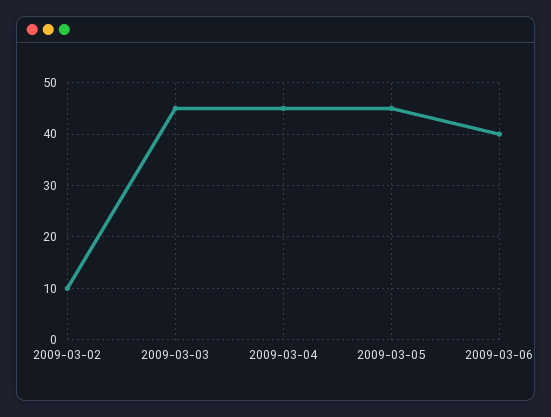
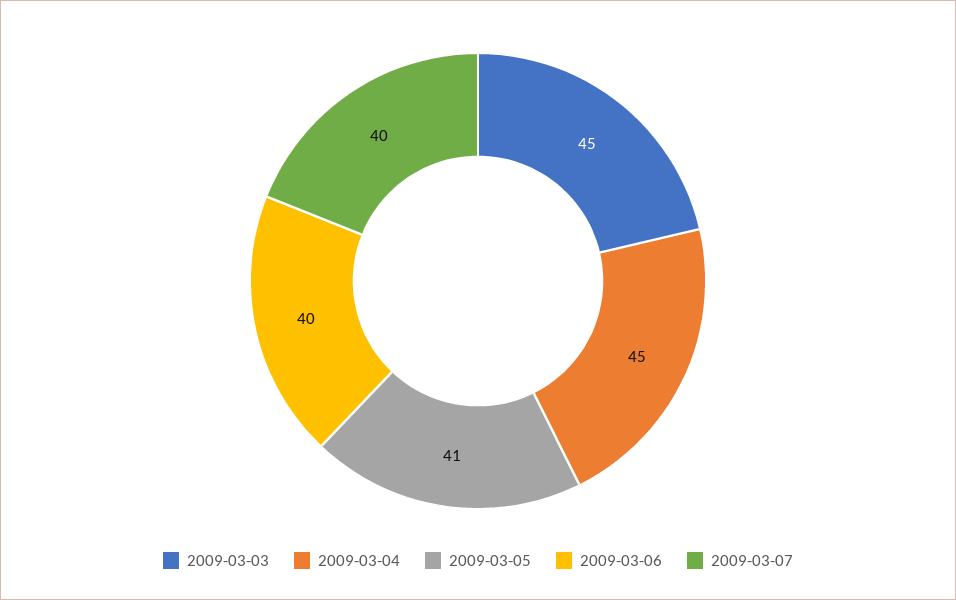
2009-03-02: 10 -> none
2009-03-05: 45 -> 41
2009-03-07: none -> 40

